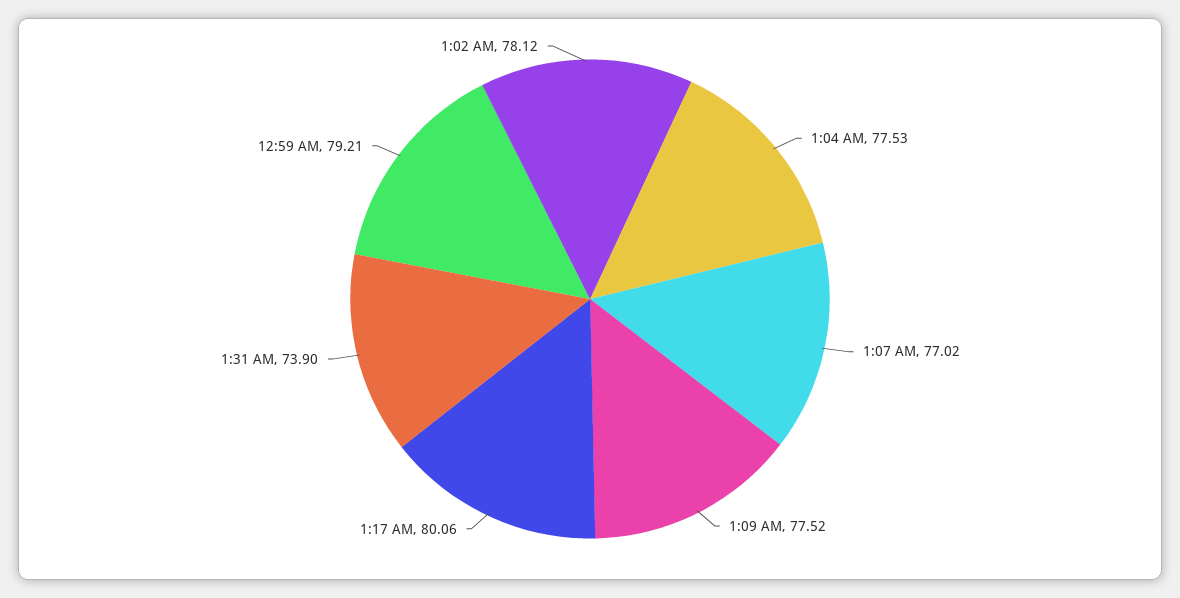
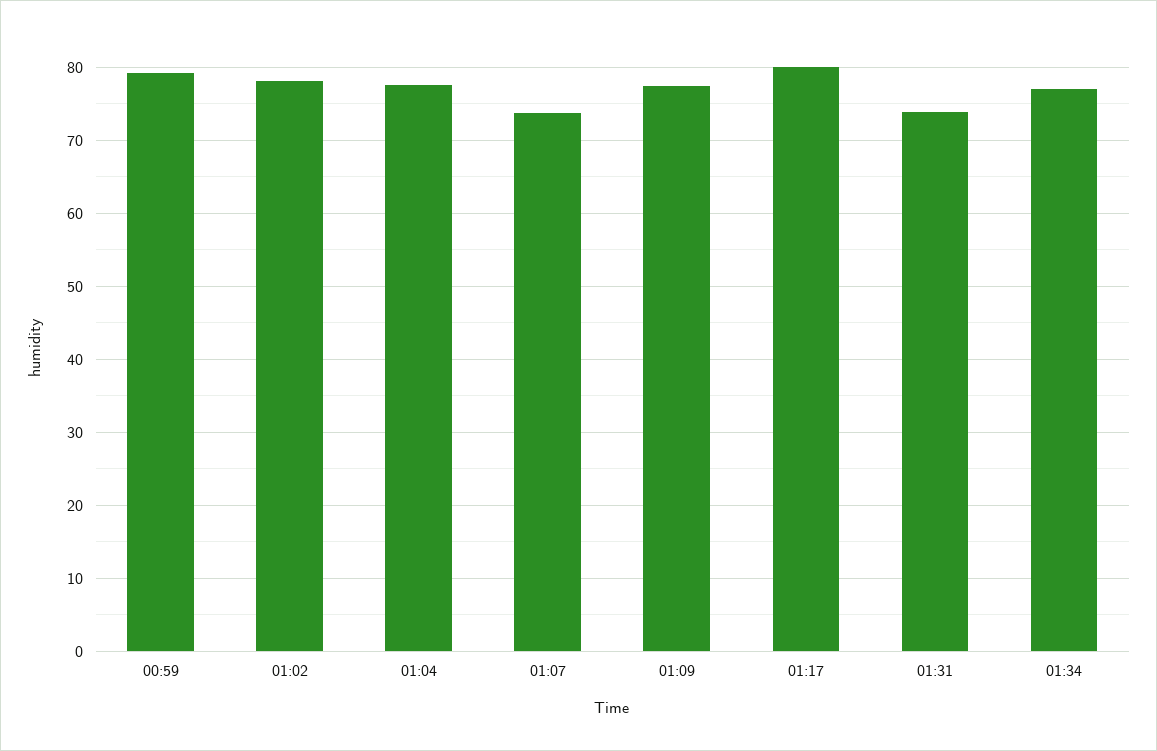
1:07 AM: 77.02 -> 74
01:34: none -> 77

